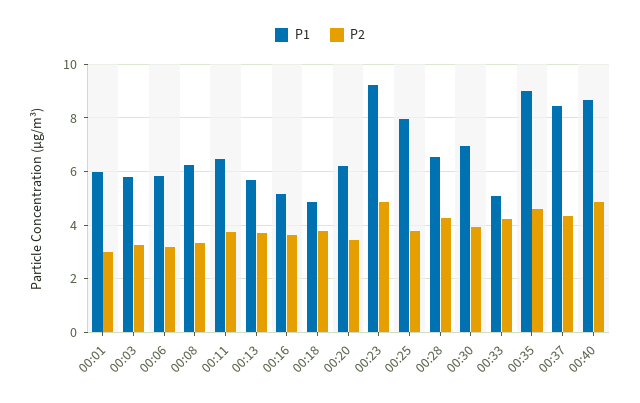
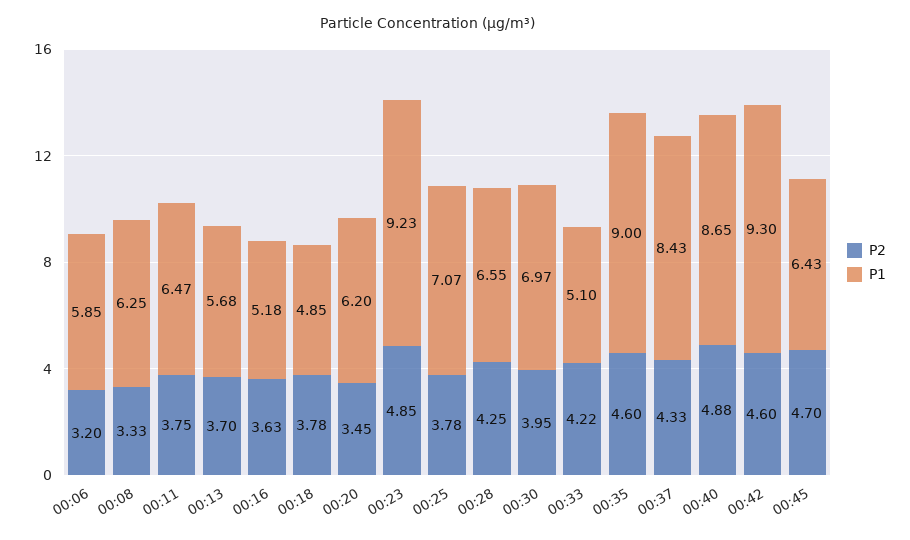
P1, 00:01: 6 -> none
P2, 00:01: 3 -> none
P1, 00:03: 5.75 -> none
P2, 00:03: 3.25 -> none
P1, 00:25: 8 -> 7.07
P2, 00:42: none -> 4.6
P1, 00:42: none -> 9.3
P2, 00:45: none -> 4.7
P1, 00:45: none -> 6.43

